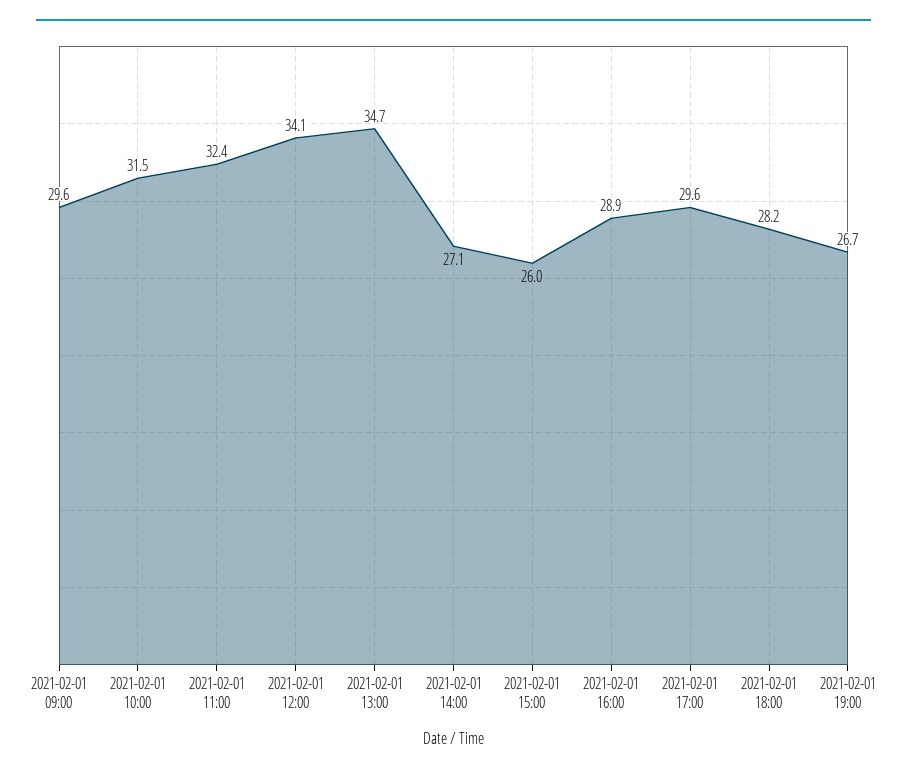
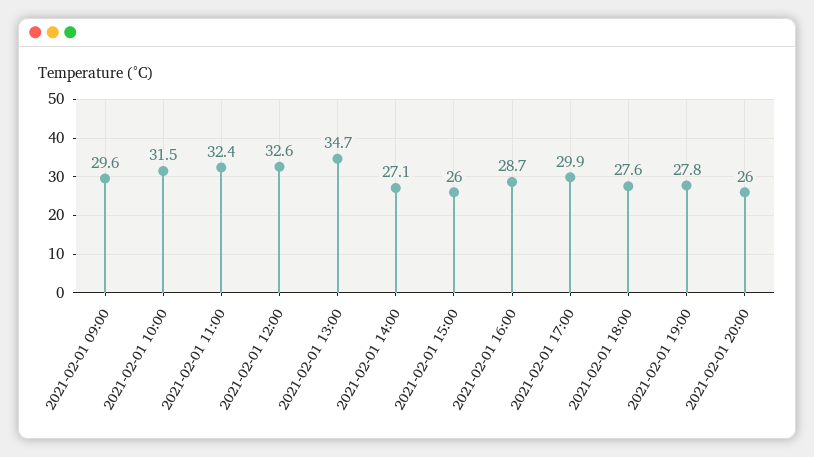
2021-02-01 12:00: 34.1 -> 32.6
2021-02-01 16:00: 28.9 -> 28.7
2021-02-01 17:00: 29.6 -> 29.9
2021-02-01 18:00: 28.2 -> 27.6
2021-02-01 19:00: 26.7 -> 27.8
2021-02-01 20:00: none -> 26

